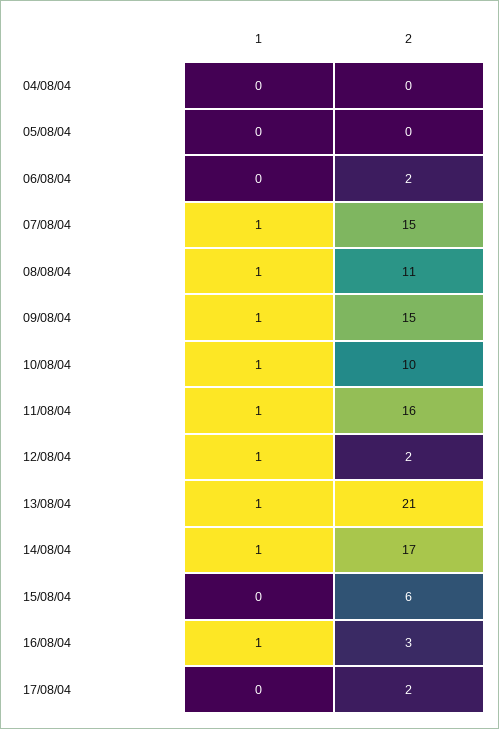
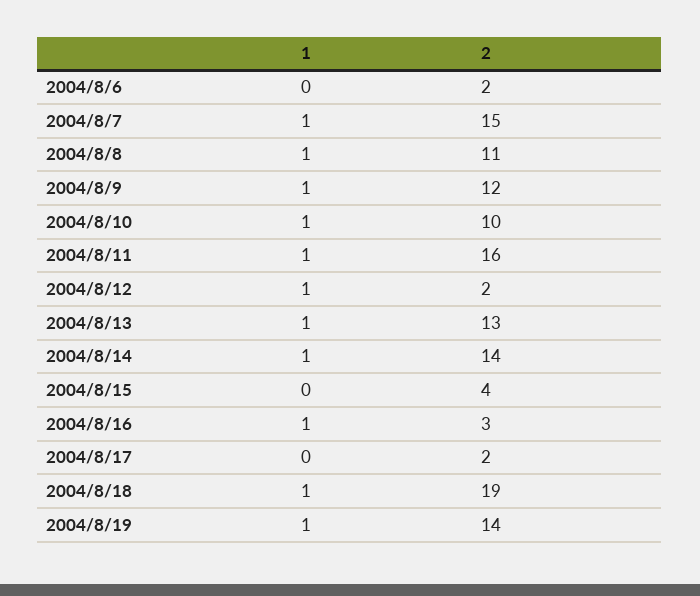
1, 04/08/04: 0 -> none
2, 04/08/04: 0 -> none
1, 05/08/04: 0 -> none
2, 05/08/04: 0 -> none
2, 09/08/04: 15 -> 12
2, 13/08/04: 21 -> 13
2, 14/08/04: 17 -> 14
2, 15/08/04: 6 -> 4
1, 2004/8/18: none -> 1
2, 2004/8/18: none -> 19
1, 2004/8/19: none -> 1
2, 2004/8/19: none -> 14

